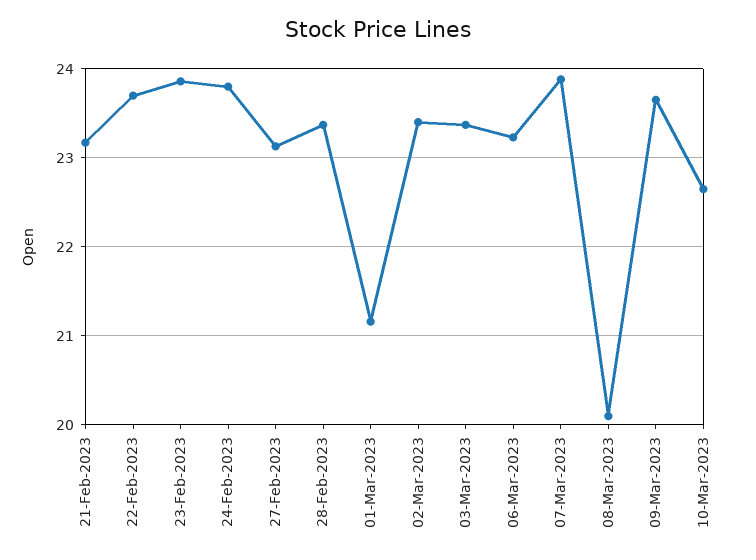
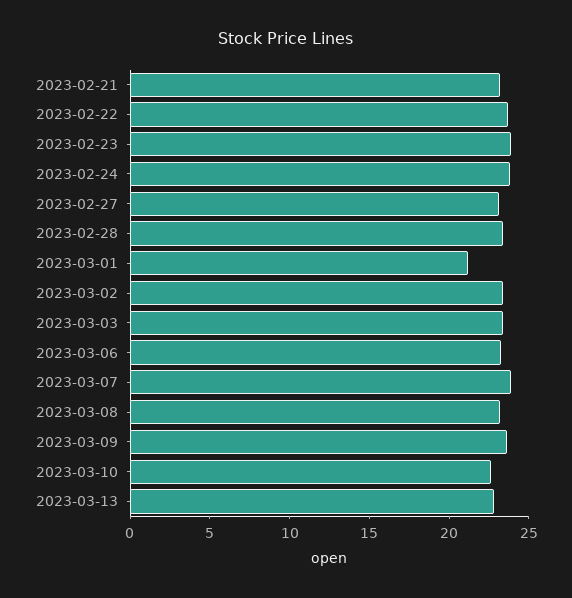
08-Mar-2023: 20.1 -> 23
2023-03-13: none -> 23

